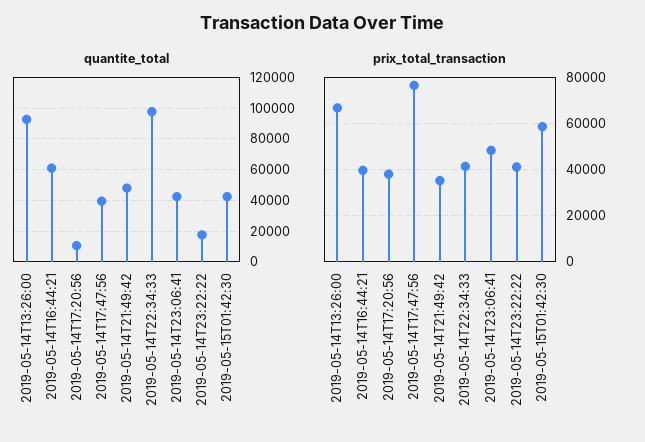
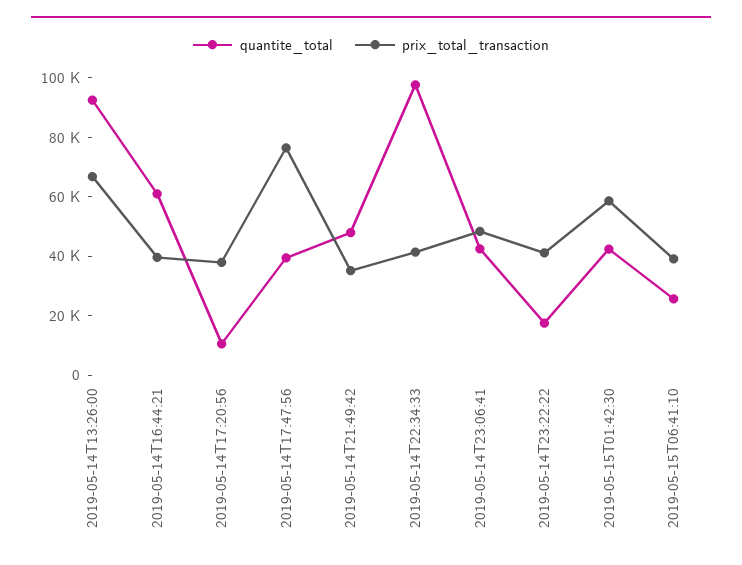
quantite_total, 2019-05-15T06:41:10: none -> 25000
prix_total_transaction, 2019-05-15T06:41:10: none -> 40000

